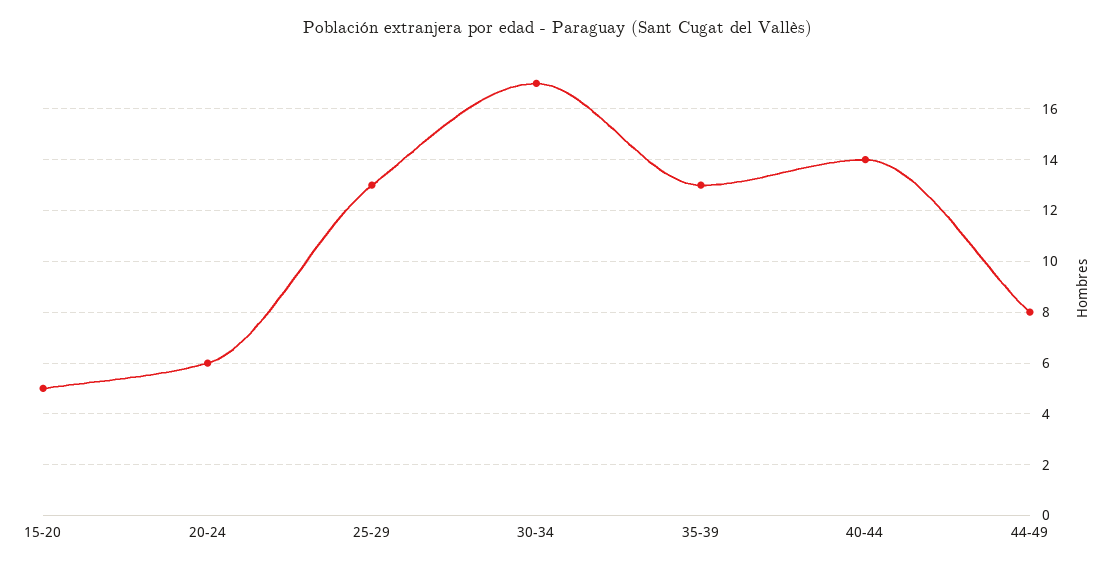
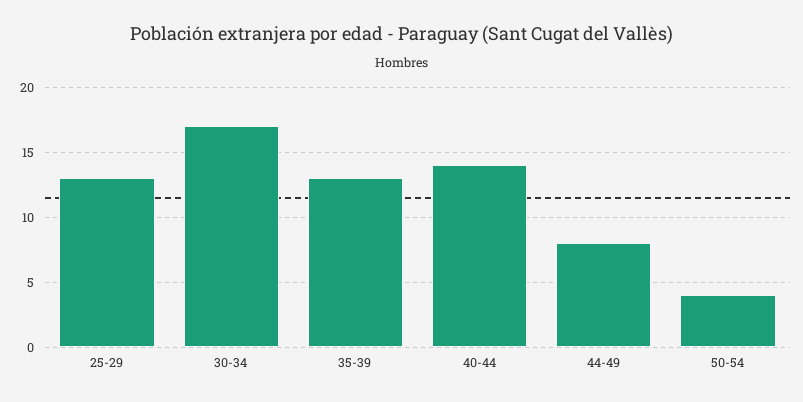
15-20: 5 -> none
20-24: 6 -> none
50-54: none -> 4

